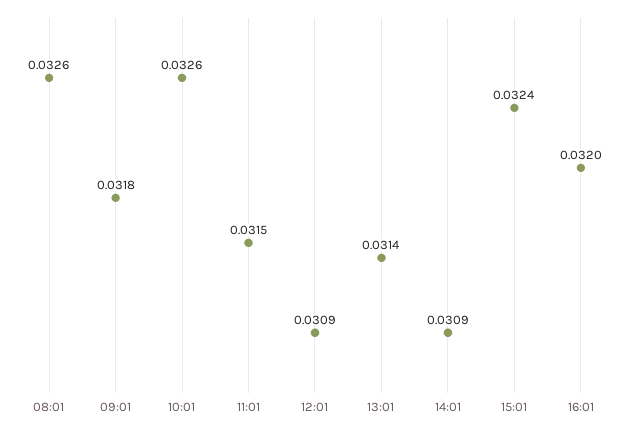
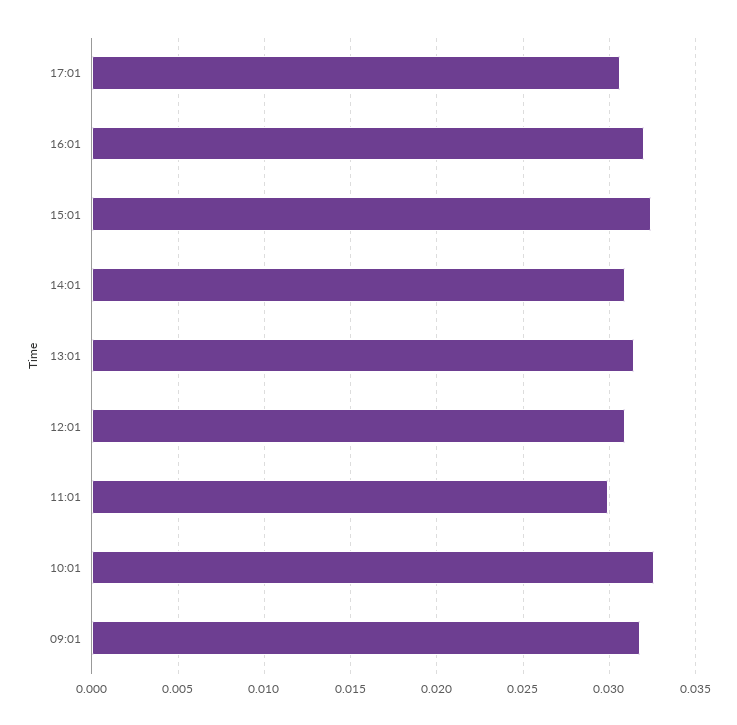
08:01: 0.0326 -> none
11:01: 0.0315 -> 0.03
17:01: none -> 0.0305

